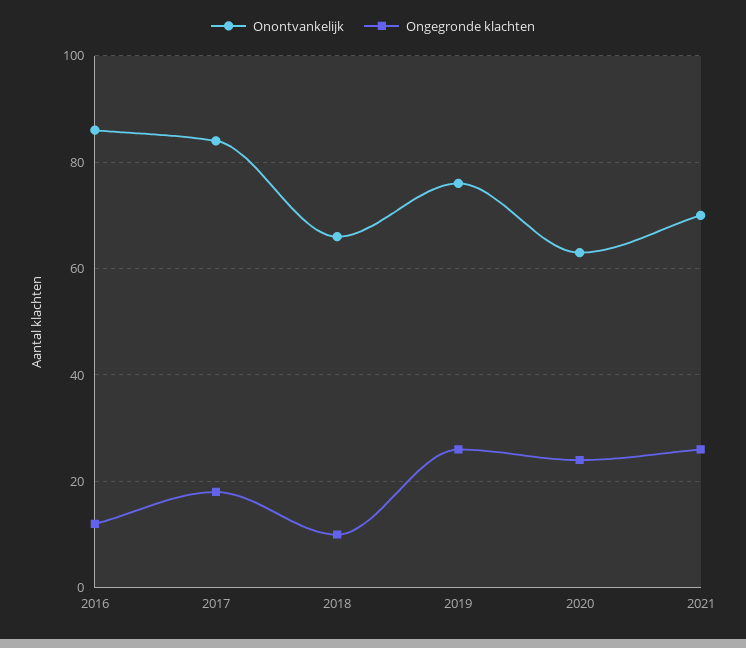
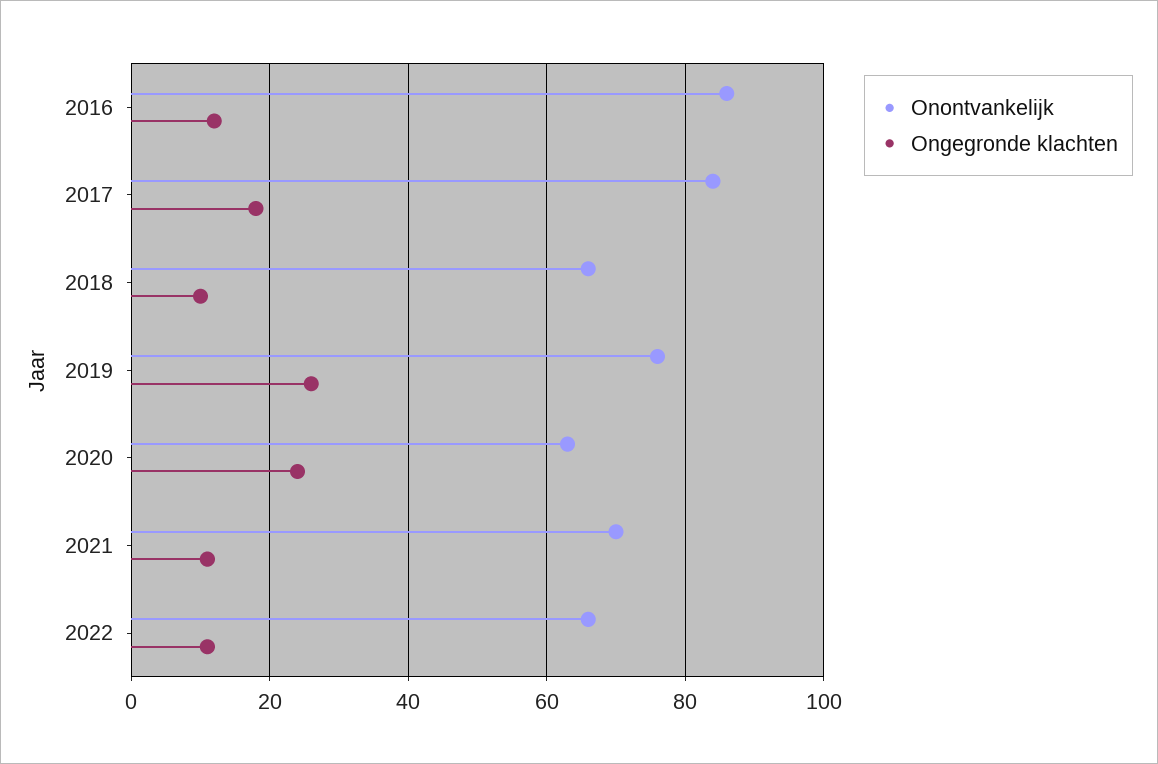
Ongegronde klachten, 2021: 25 -> 10
Onontvankelijk, 2022: none -> 65
Ongegronde klachten, 2022: none -> 10

